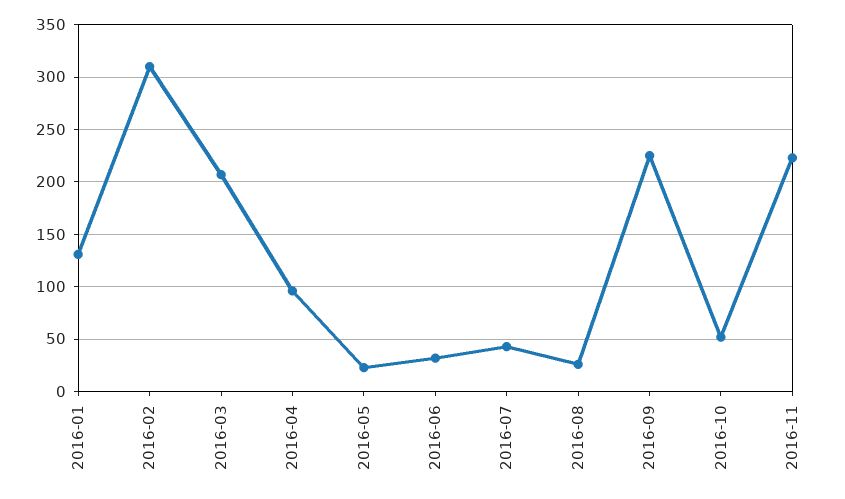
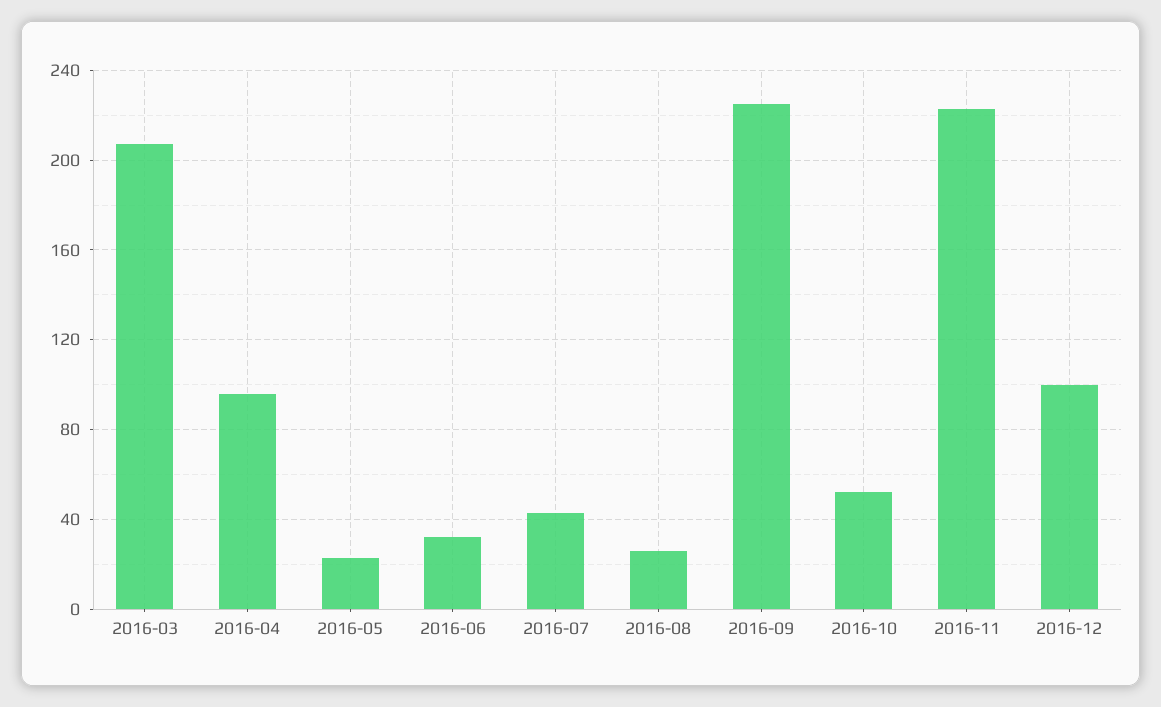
2016-01: 130 -> none
2016-02: 310 -> none
2016-12: none -> 100

